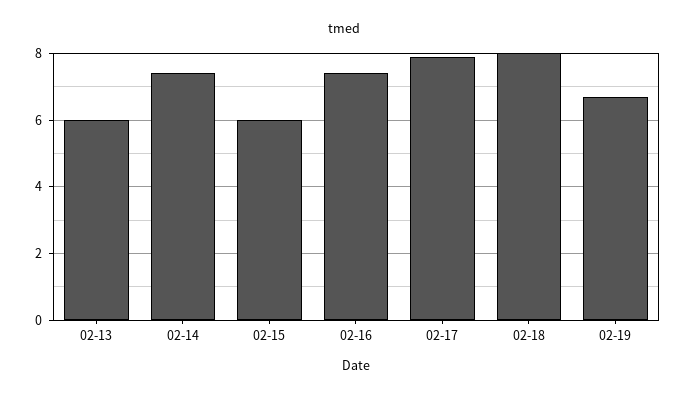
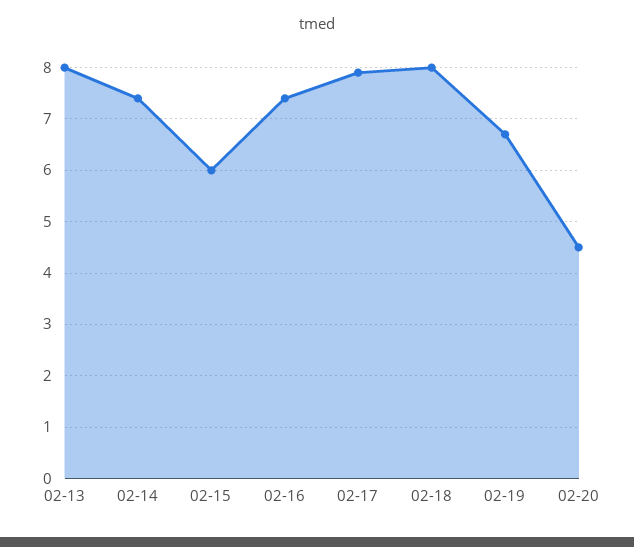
02-13: 6 -> 8
02-20: none -> 4.5

